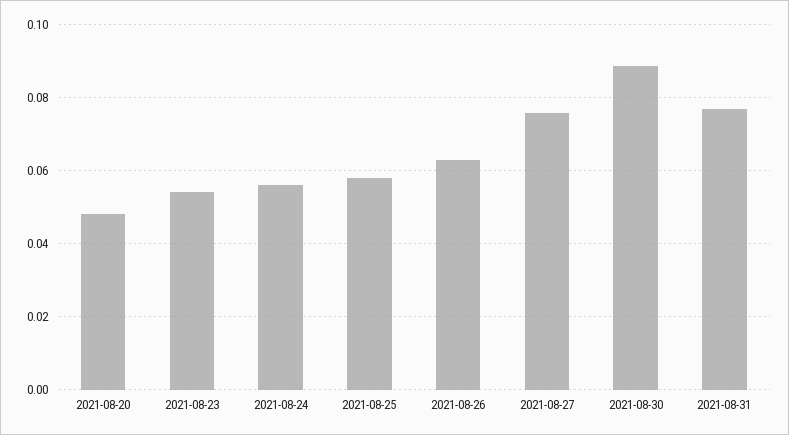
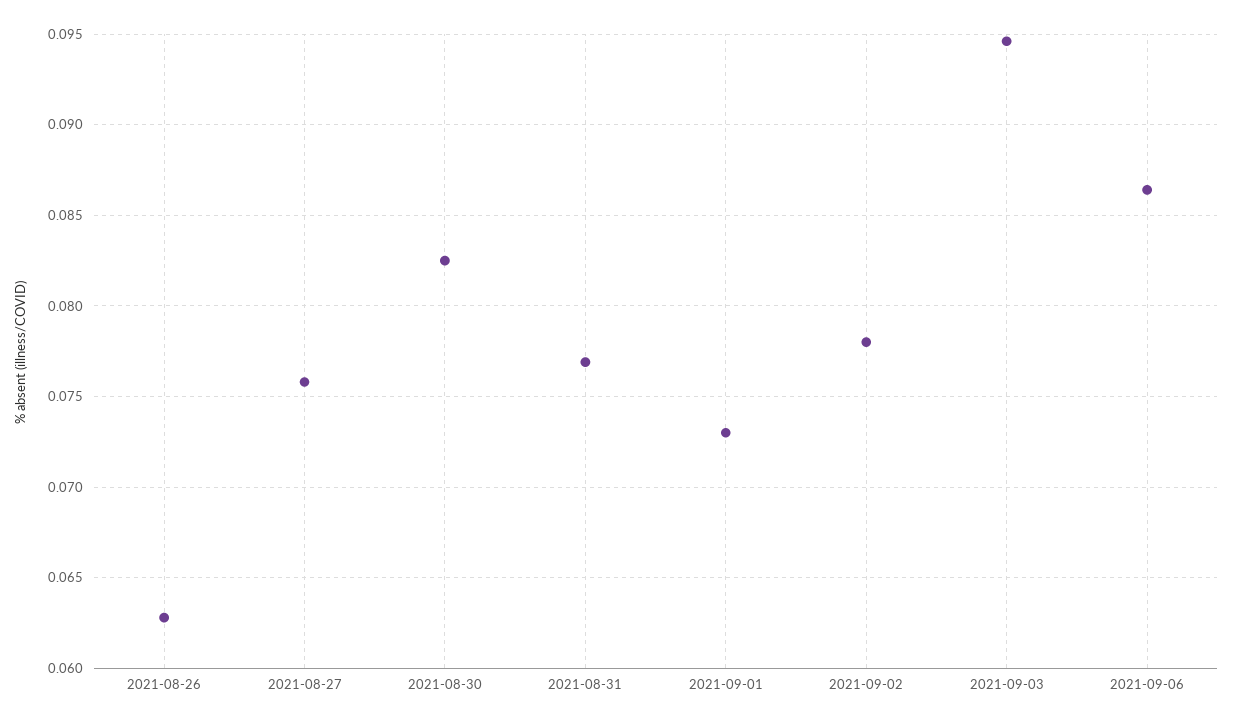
2021-08-20: 0.048 -> none
2021-08-23: 0.054 -> none
2021-08-24: 0.056 -> none
2021-08-25: 0.058 -> none
2021-08-30: 0.088 -> 0.0825
2021-09-01: none -> 0.073
2021-09-02: none -> 0.078
2021-09-03: none -> 0.0945
2021-09-06: none -> 0.0865

